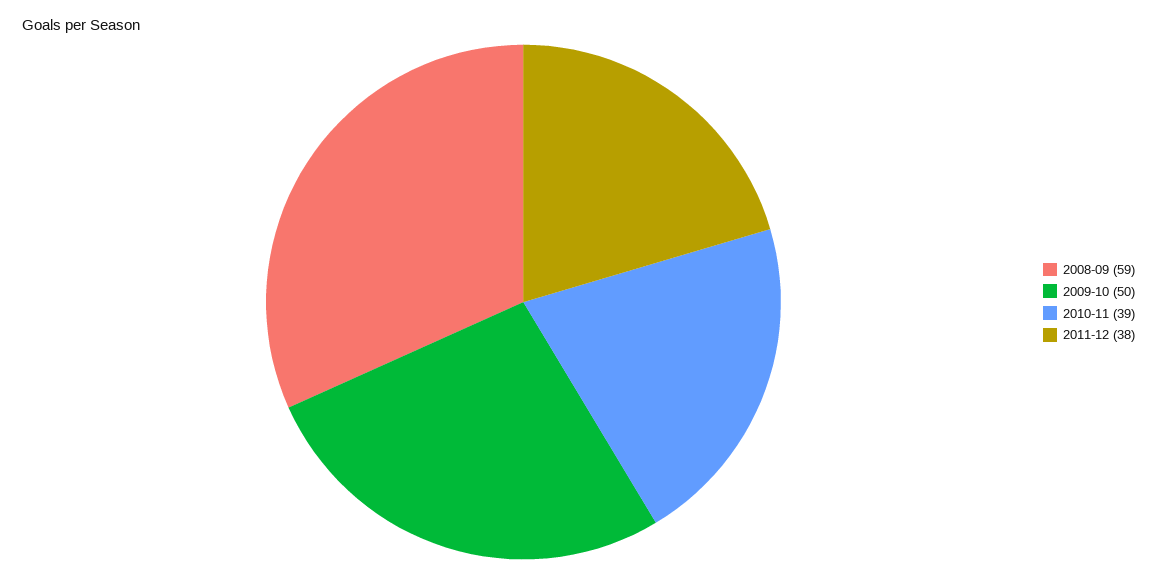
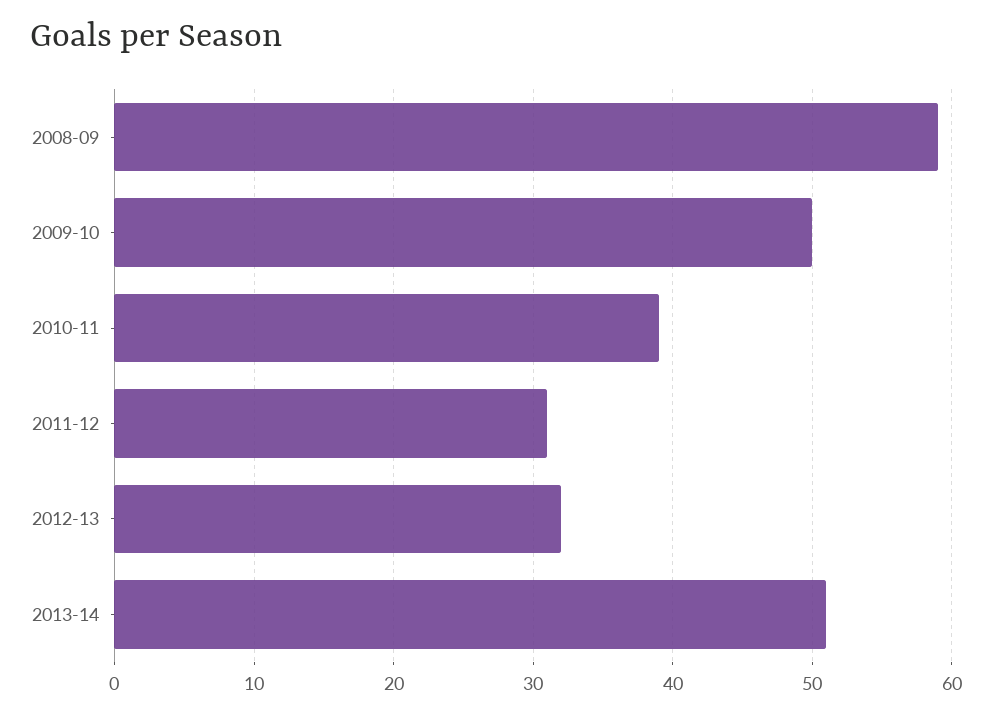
2011-12: 38 -> 31
2012-13: none -> 32
2013-14: none -> 51

